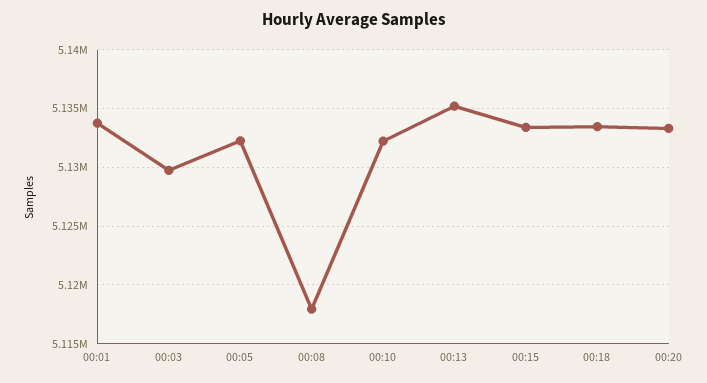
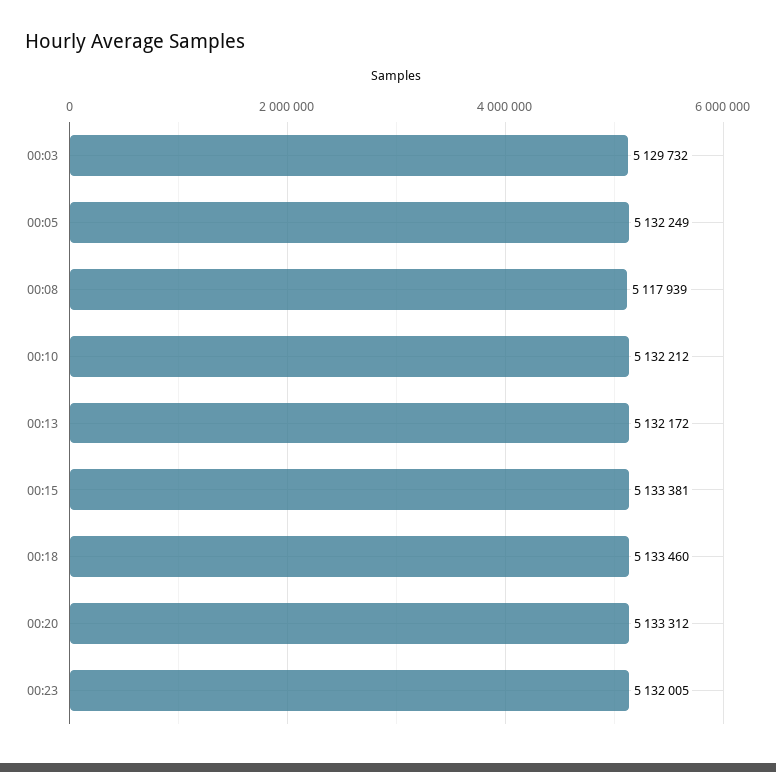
00:01: 5134000 -> none
00:13: 5135000 -> 5132172
00:23: none -> 5132005

